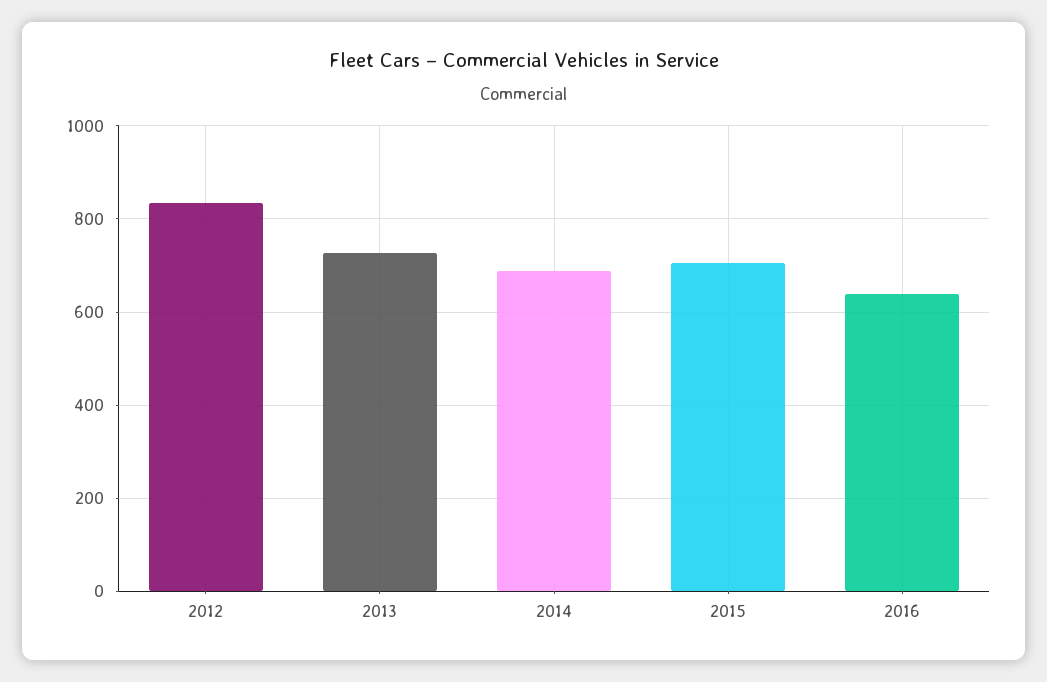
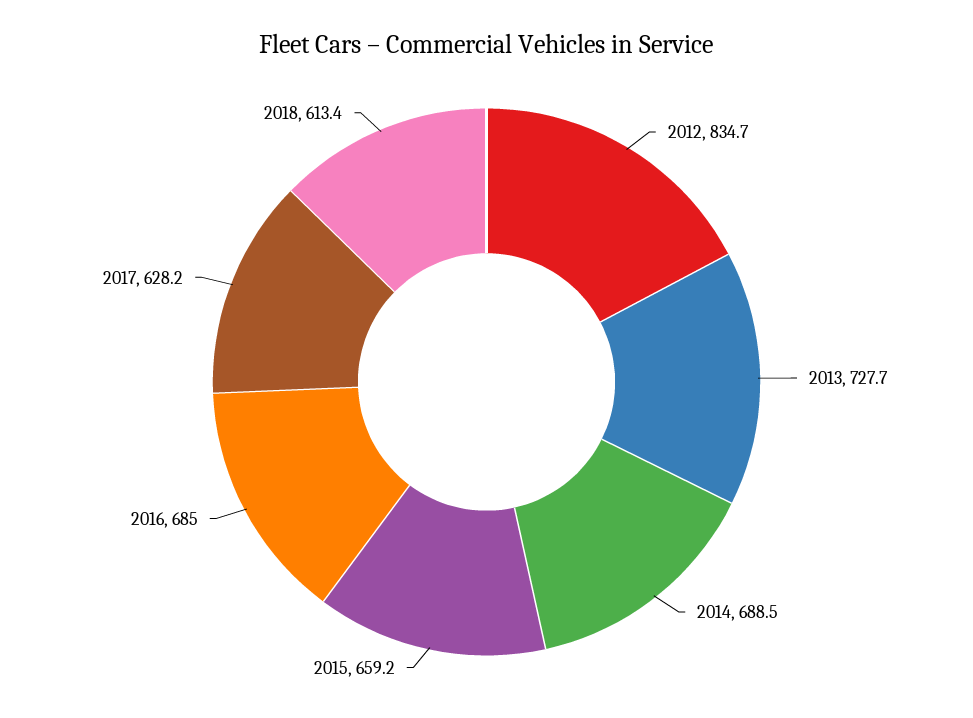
2015: 700 -> 659.2
2016: 640 -> 685
2017: none -> 628.2
2018: none -> 613.4

